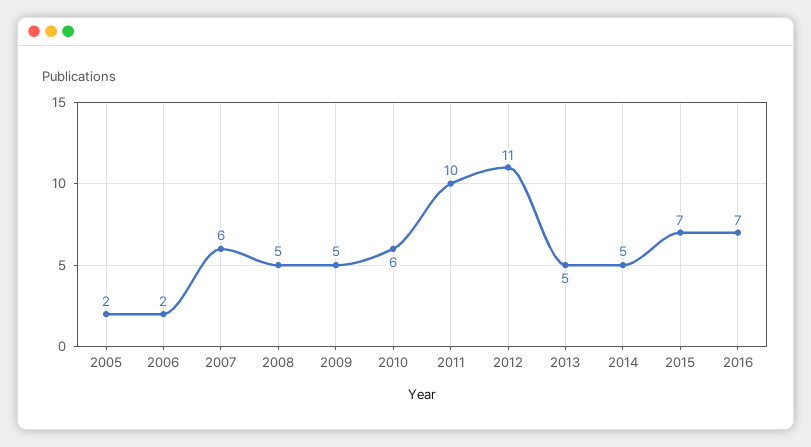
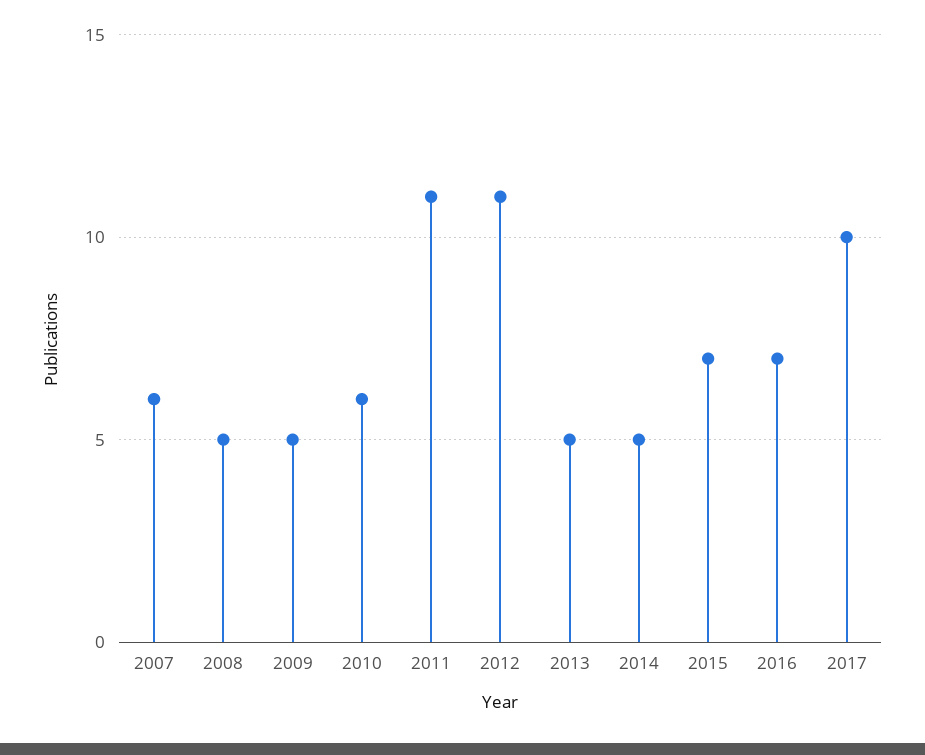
2005: 2 -> none
2006: 2 -> none
2011: 10 -> 11
2017: none -> 10

